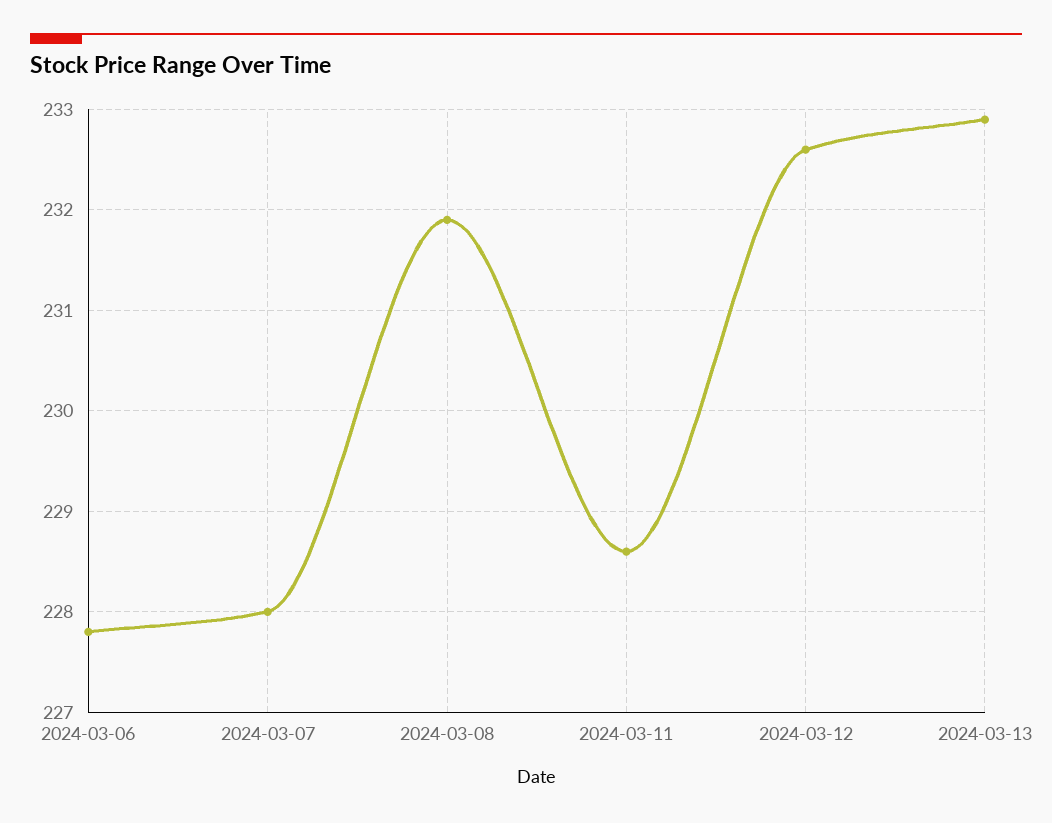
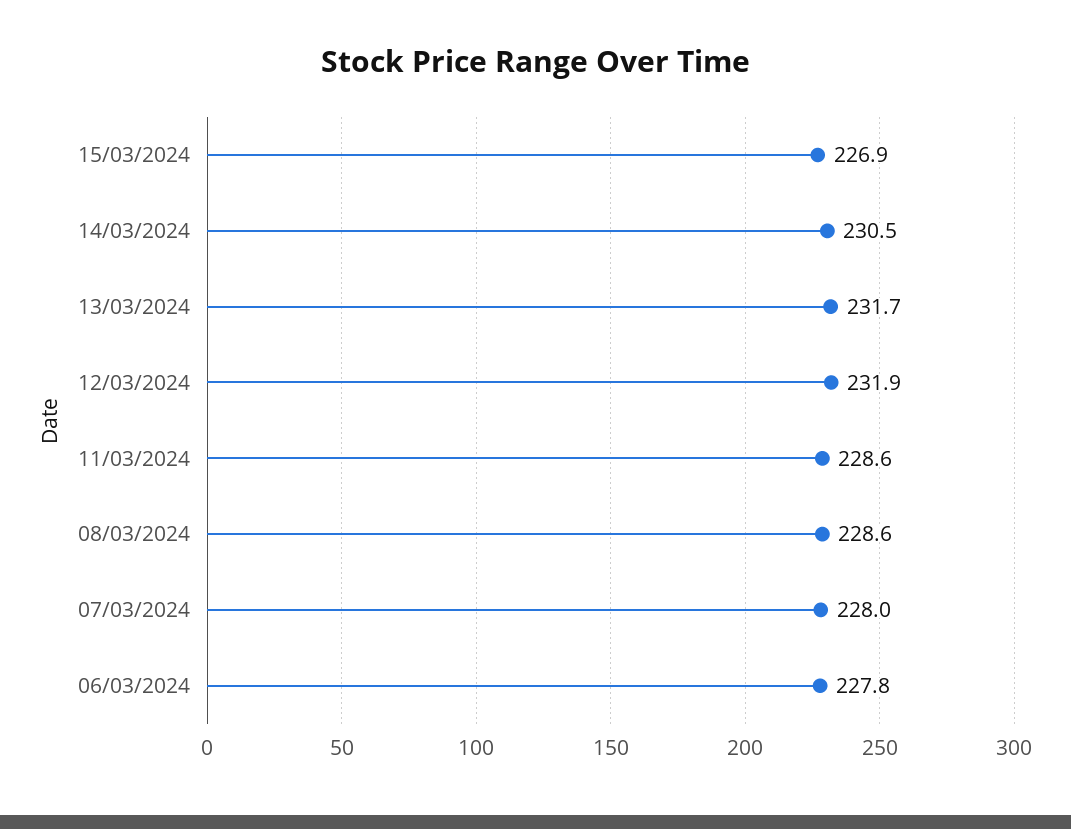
2024-03-08: 231.9 -> 228.6
2024-03-12: 232.6 -> 231.9
2024-03-13: 232.9 -> 231.7
15/03/2024: none -> 226.9
14/03/2024: none -> 230.5

